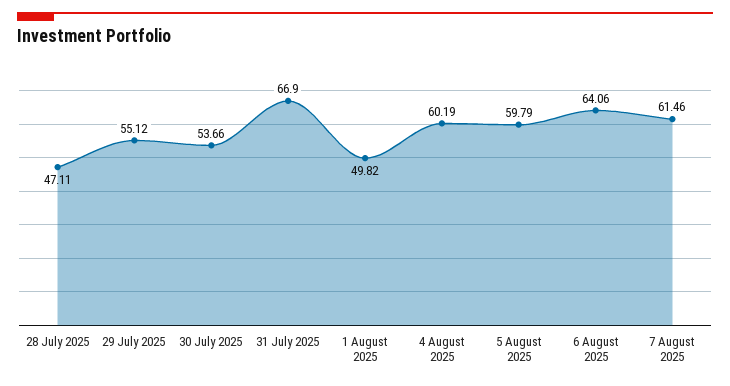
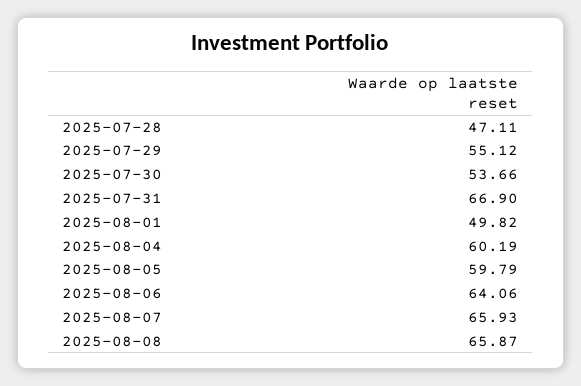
7 August 2025: 61.46 -> 65.93
2025-08-08: none -> 65.87

